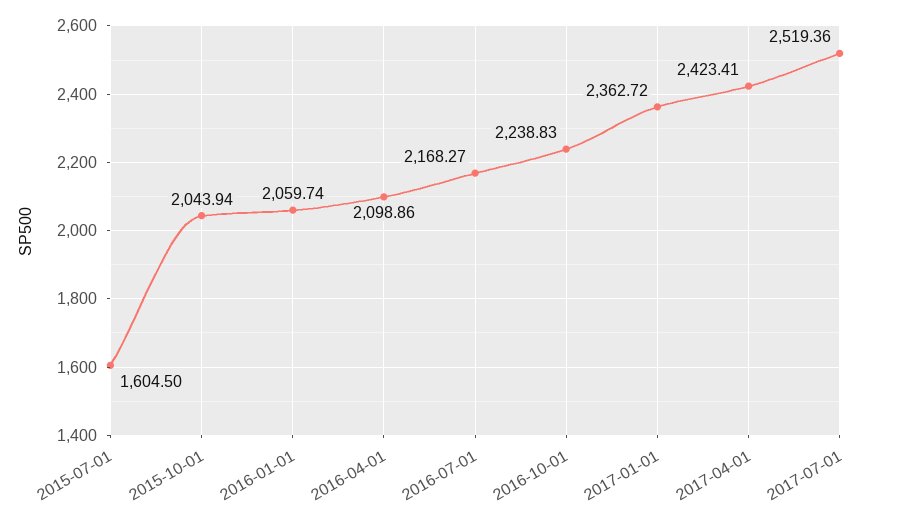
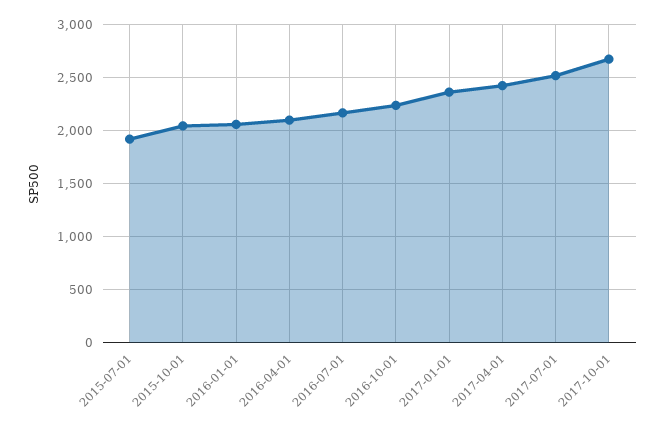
2015-07-01: 1604.5 -> 1900
2017-10-01: none -> 2700

